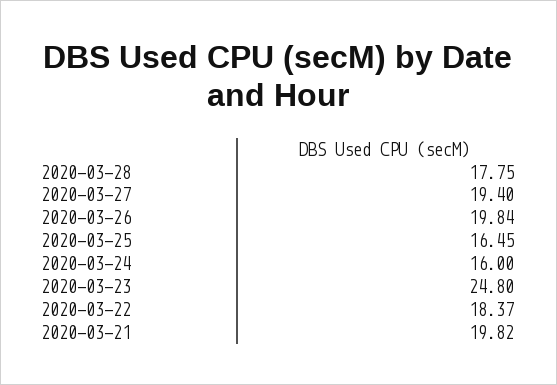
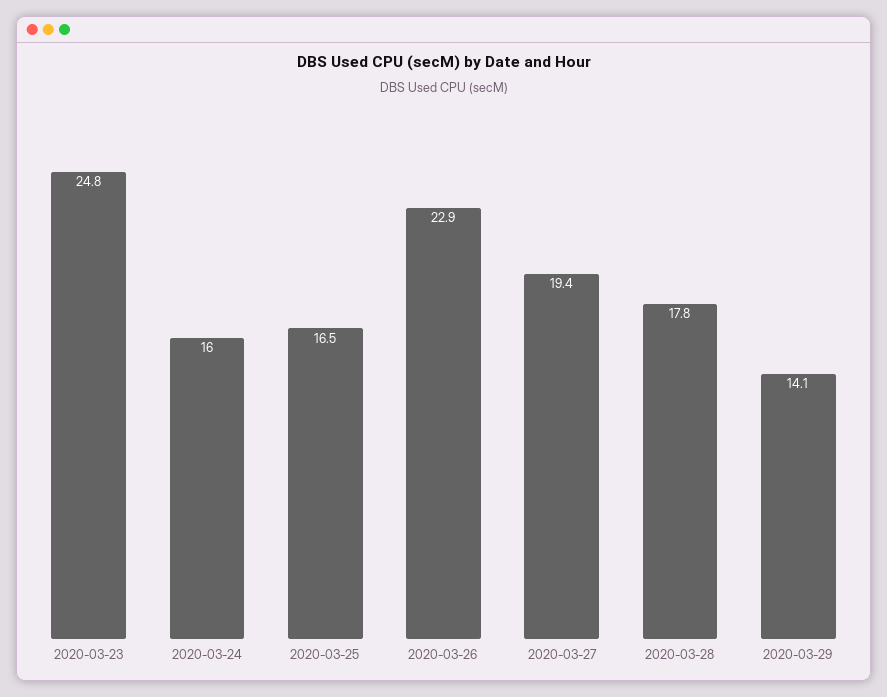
2020-03-26: 19.84 -> 22.9
2020-03-22: 18.37 -> none
2020-03-21: 19.82 -> none
2020-03-29: none -> 14.1

